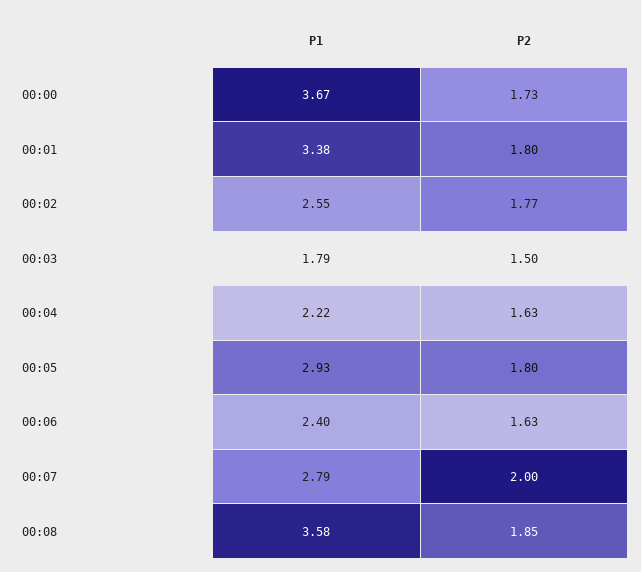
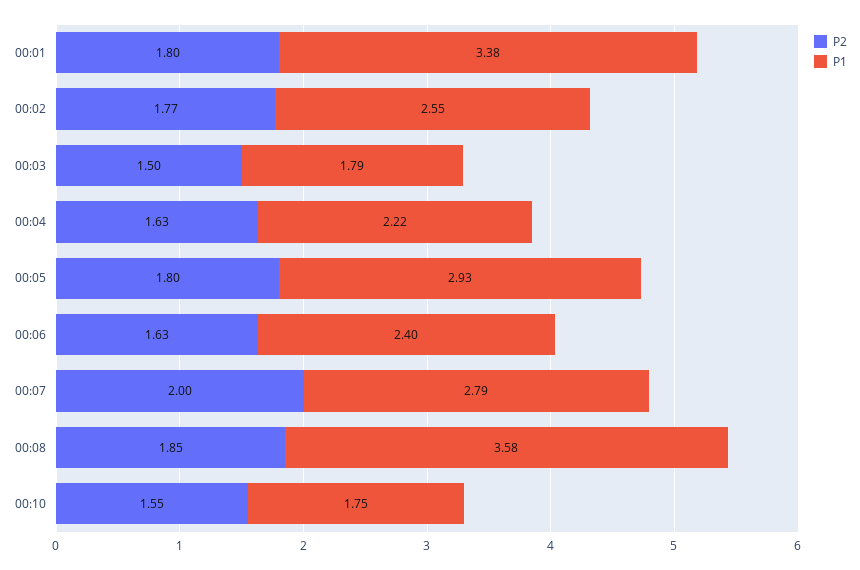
P1, 00:00: 3.67 -> none
P2, 00:00: 1.73 -> none
P2, 00:10: none -> 1.55
P1, 00:10: none -> 1.75

